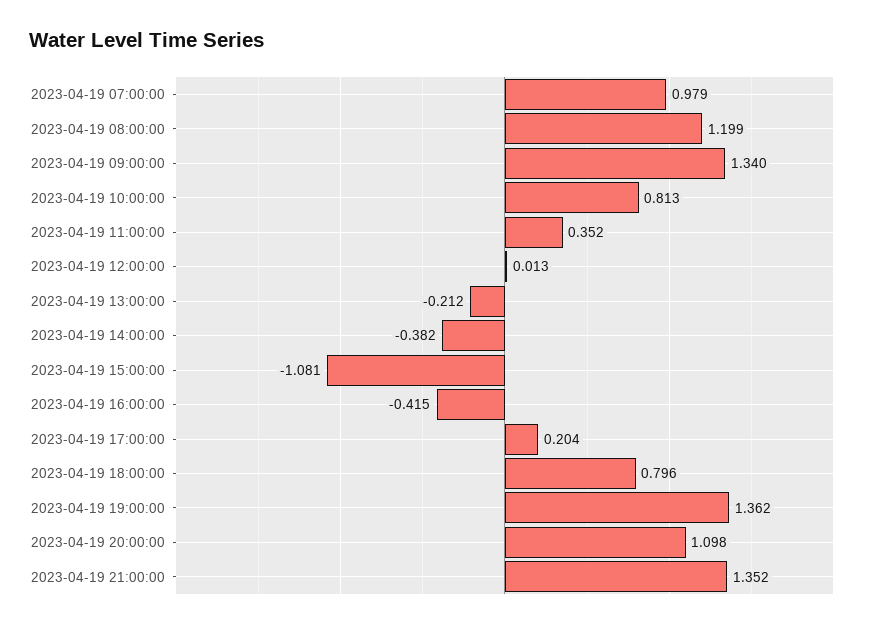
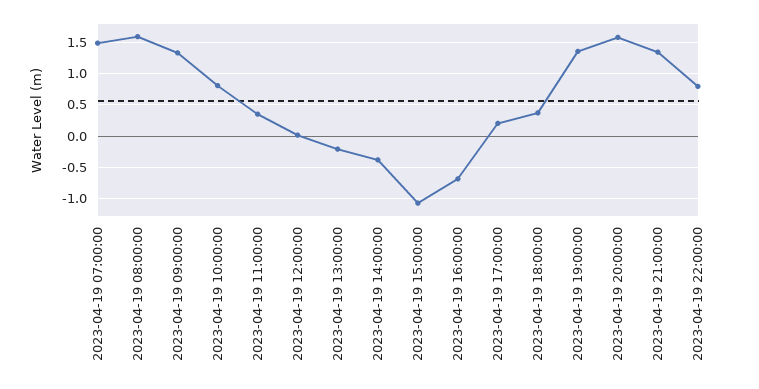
2023-04-19 07:00:00: 0.979 -> 1.5
2023-04-19 08:00:00: 1.199 -> 1.6
2023-04-19 16:00:00: -0.415 -> -0.7
2023-04-19 18:00:00: 0.796 -> 0.4
2023-04-19 20:00:00: 1.098 -> 1.6
2023-04-19 22:00:00: none -> 0.8

